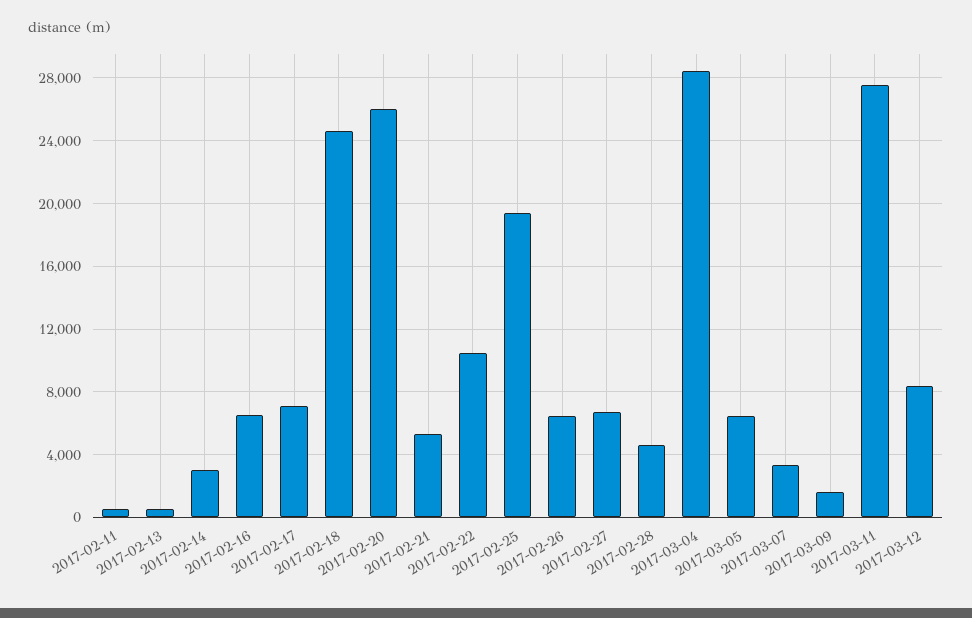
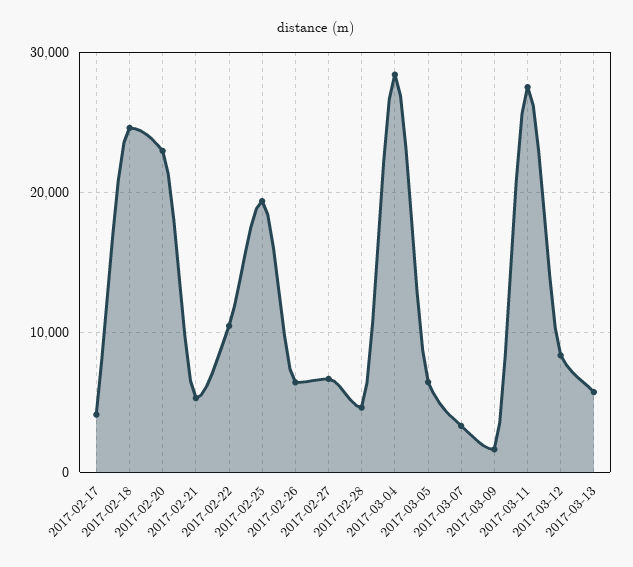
2017-02-11: 500 -> none
2017-02-13: 500 -> none
2017-02-14: 3000 -> none
2017-02-16: 6500 -> none
2017-02-17: 7000 -> 4000
2017-02-20: 26000 -> 23000
2017-03-13: none -> 6000

